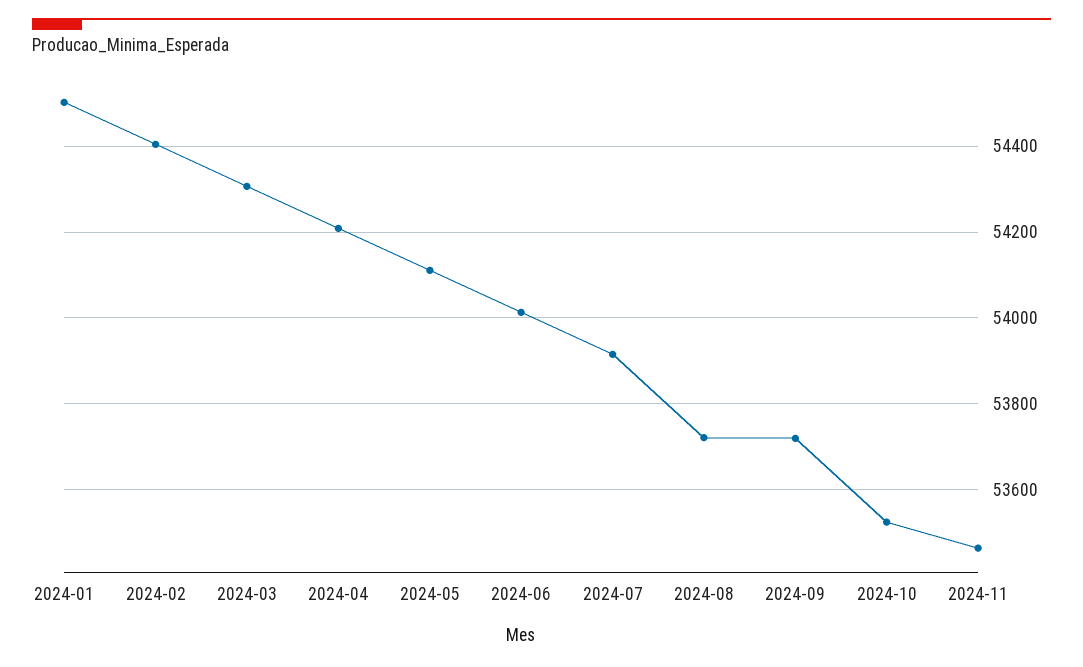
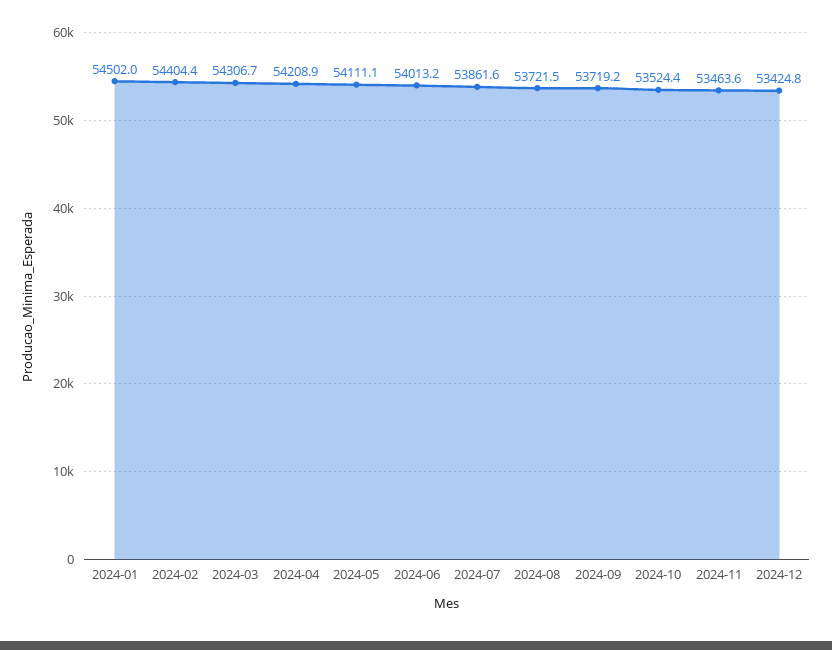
2024-07: 53920 -> 53861.6
2024-12: none -> 53424.8

